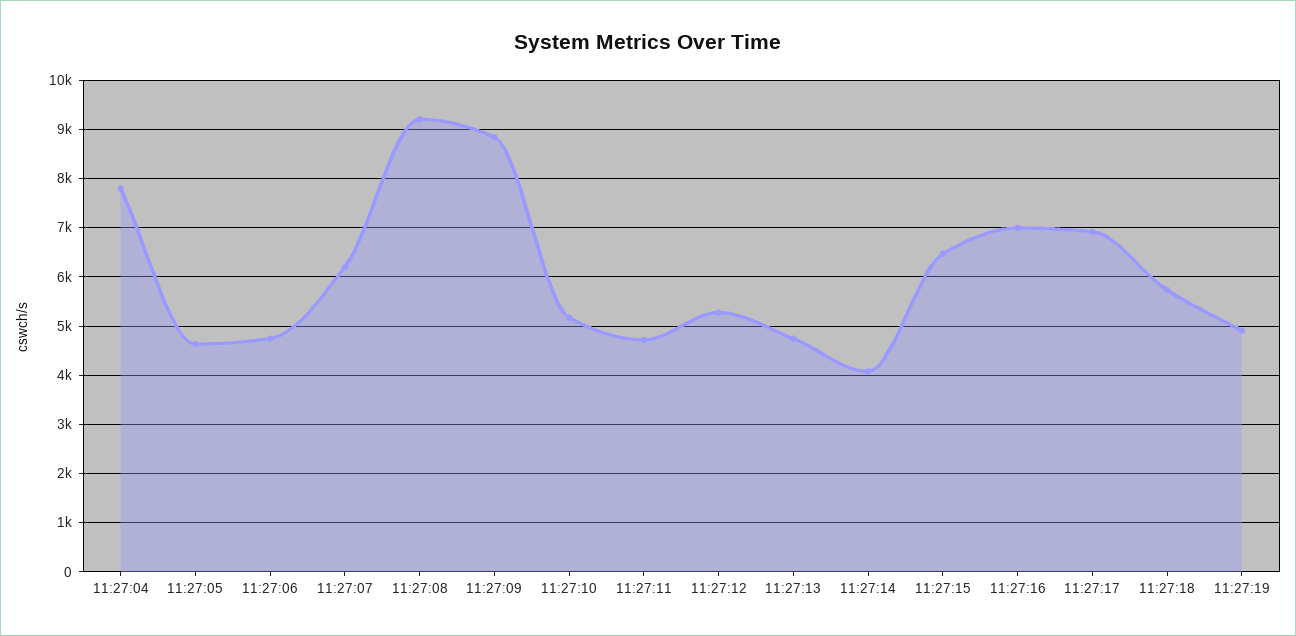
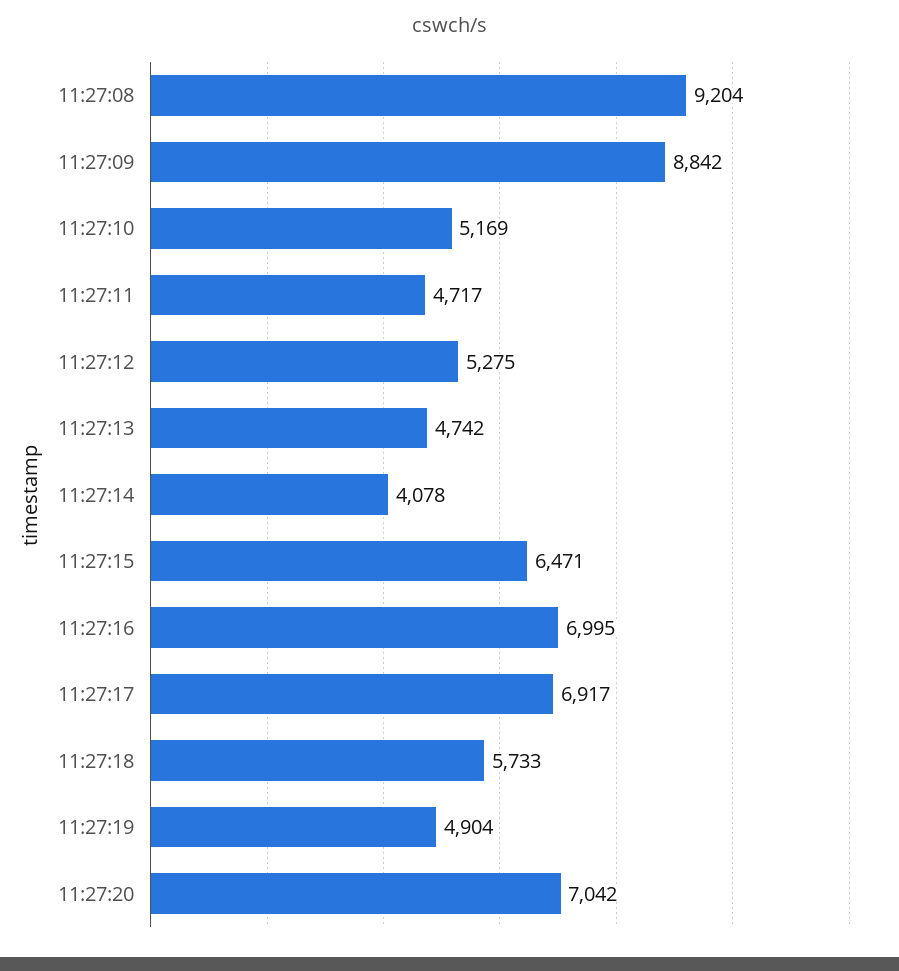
11:27:04: 7800 -> none
11:27:05: 4600 -> none
11:27:06: 4800 -> none
11:27:07: 6200 -> none
11:27:20: none -> 7042

